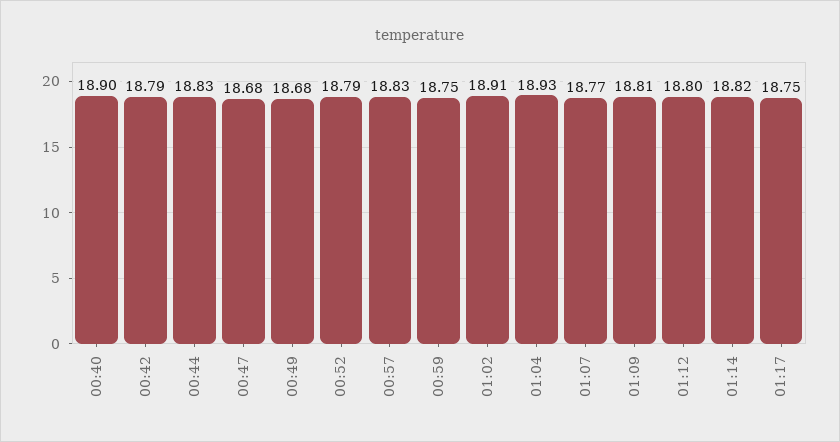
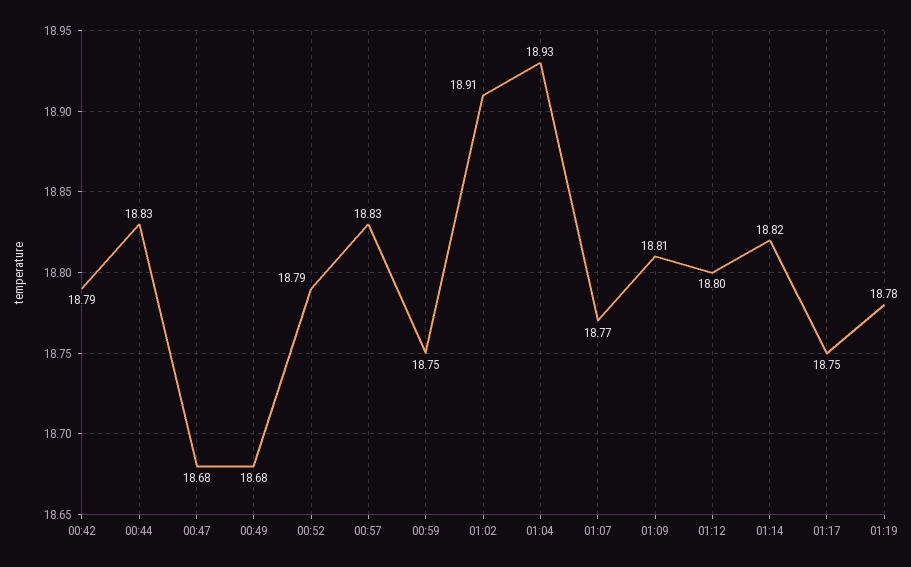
00:40: 18.9 -> none
01:19: none -> 18.78

